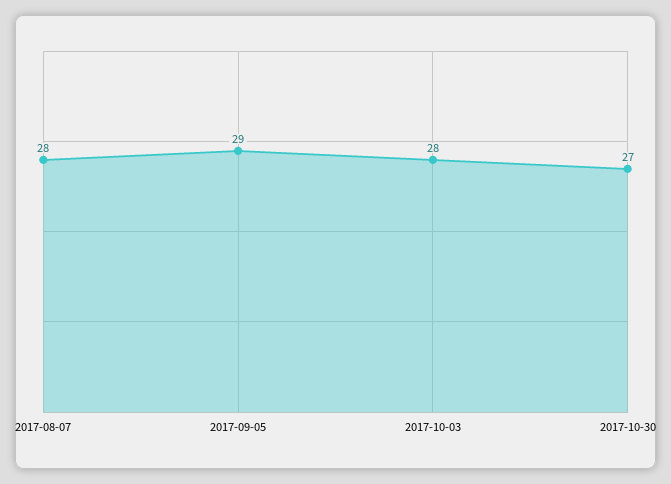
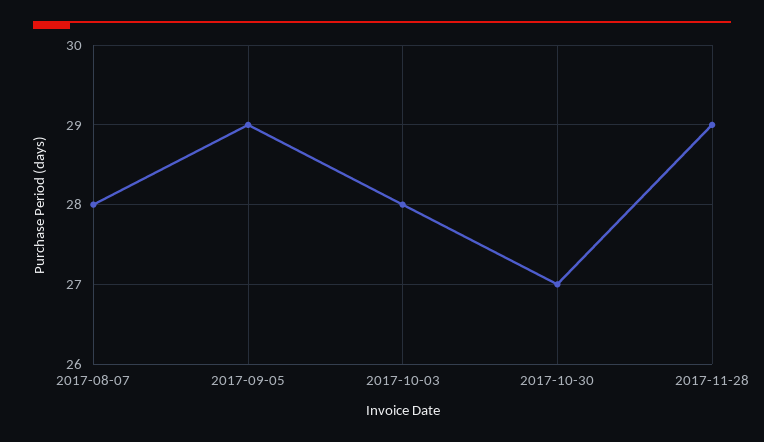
2017-11-28: none -> 29

